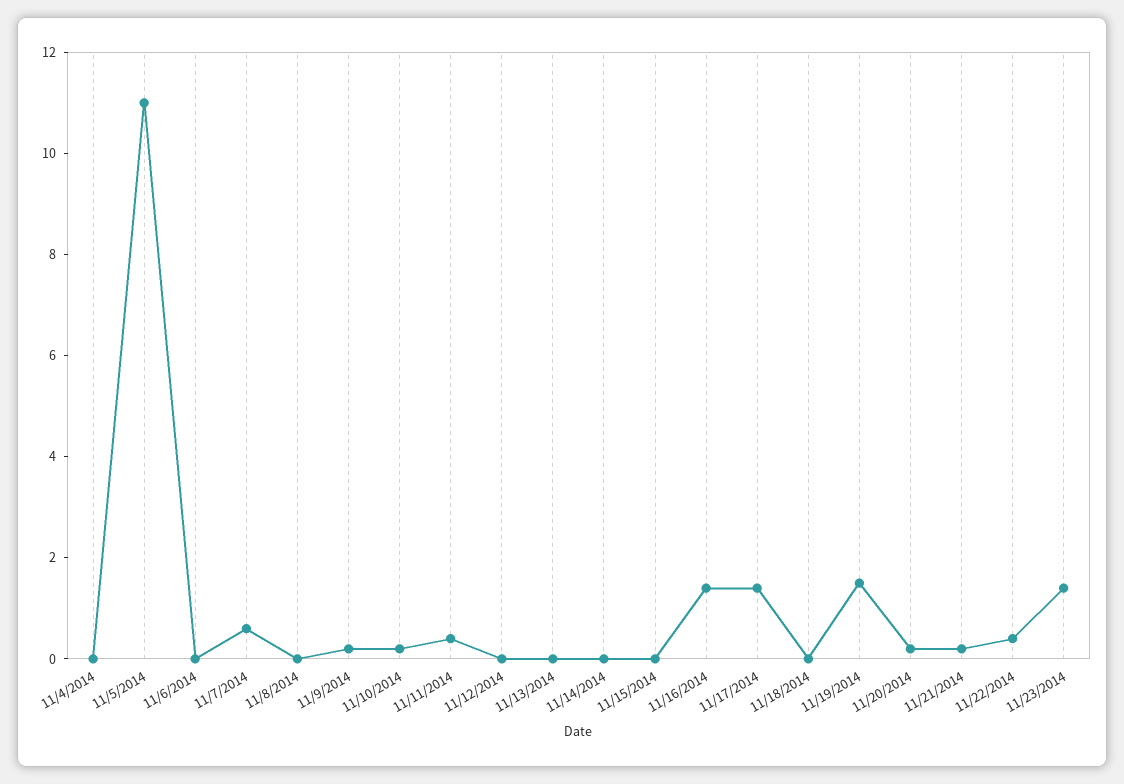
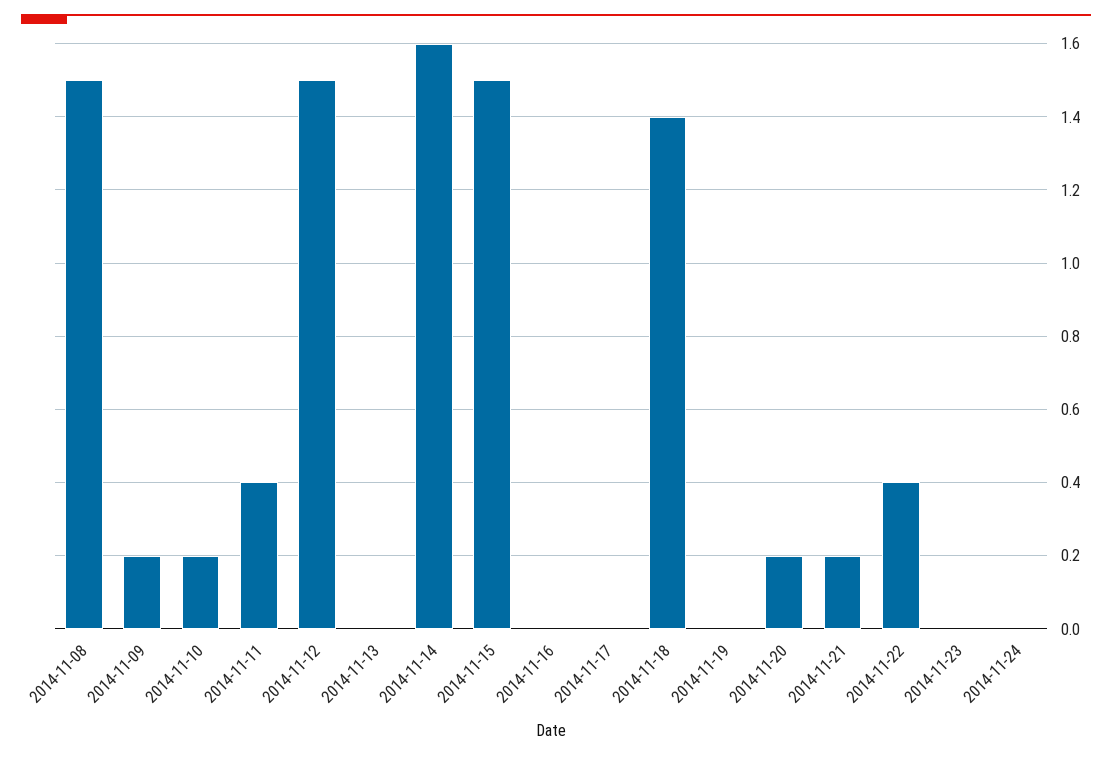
11/4/2014: 0 -> none
11/5/2014: 11 -> none
11/6/2014: 0 -> none
11/7/2014: 0.5 -> none
11/8/2014: 0 -> 1.5
11/12/2014: 0 -> 1.5
11/14/2014: 0 -> 1.6
11/15/2014: 0 -> 1.5
11/16/2014: 1.5 -> 0
11/17/2014: 1.5 -> 0
11/18/2014: 0 -> 1.4
11/19/2014: 1.5 -> 0
11/23/2014: 1.5 -> 0
2014-11-24: none -> 0

